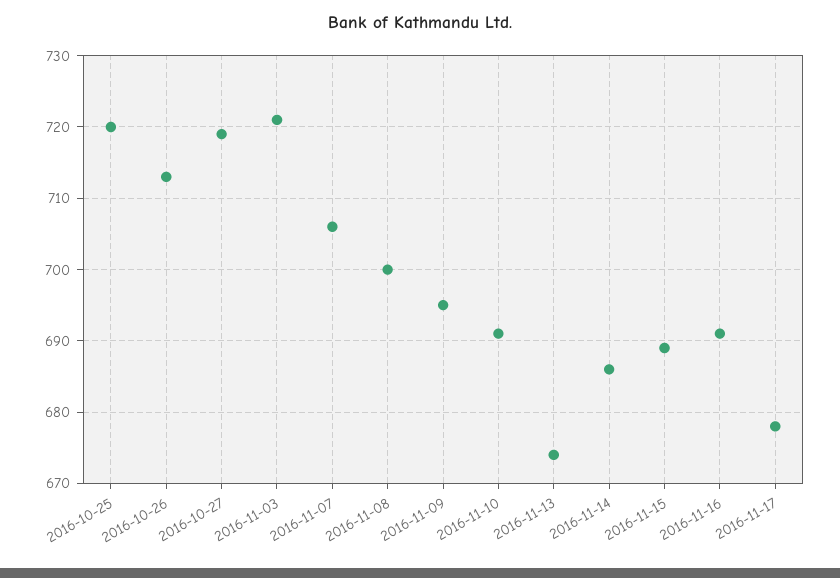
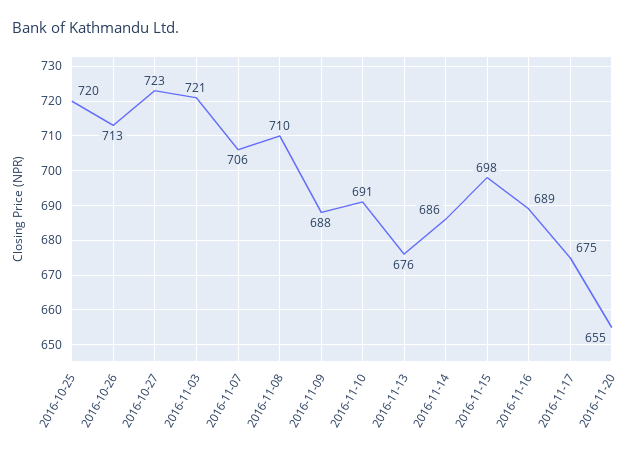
2016-10-27: 719 -> 723
2016-11-08: 700 -> 710
2016-11-09: 695 -> 688
2016-11-13: 674 -> 676
2016-11-15: 689 -> 698
2016-11-16: 691 -> 689
2016-11-17: 678 -> 675
2016-11-20: none -> 655

